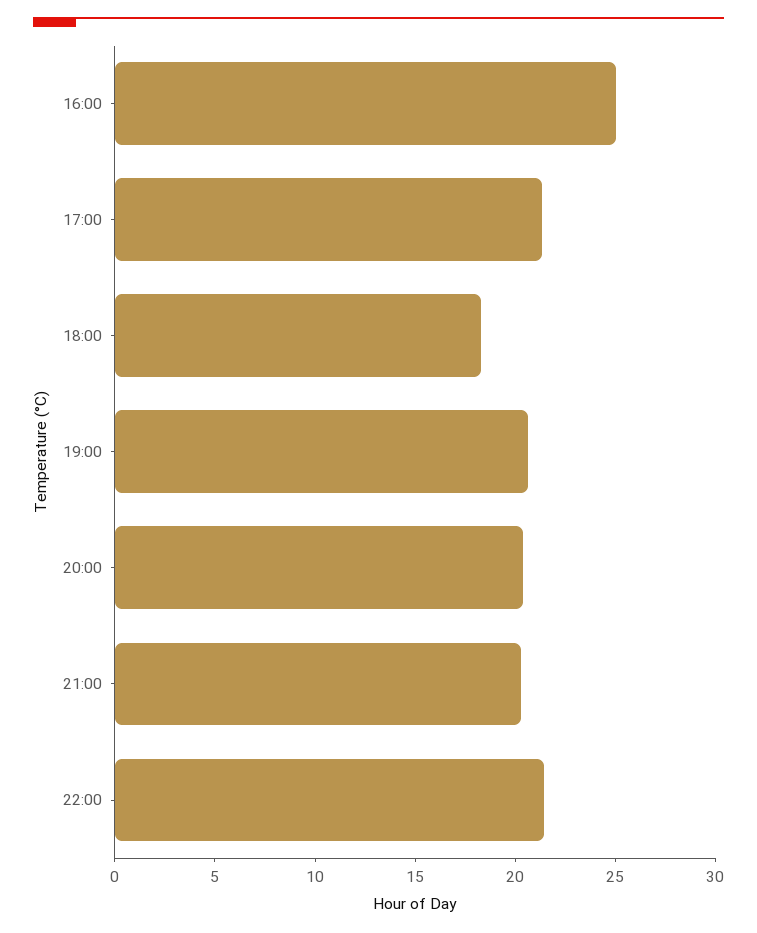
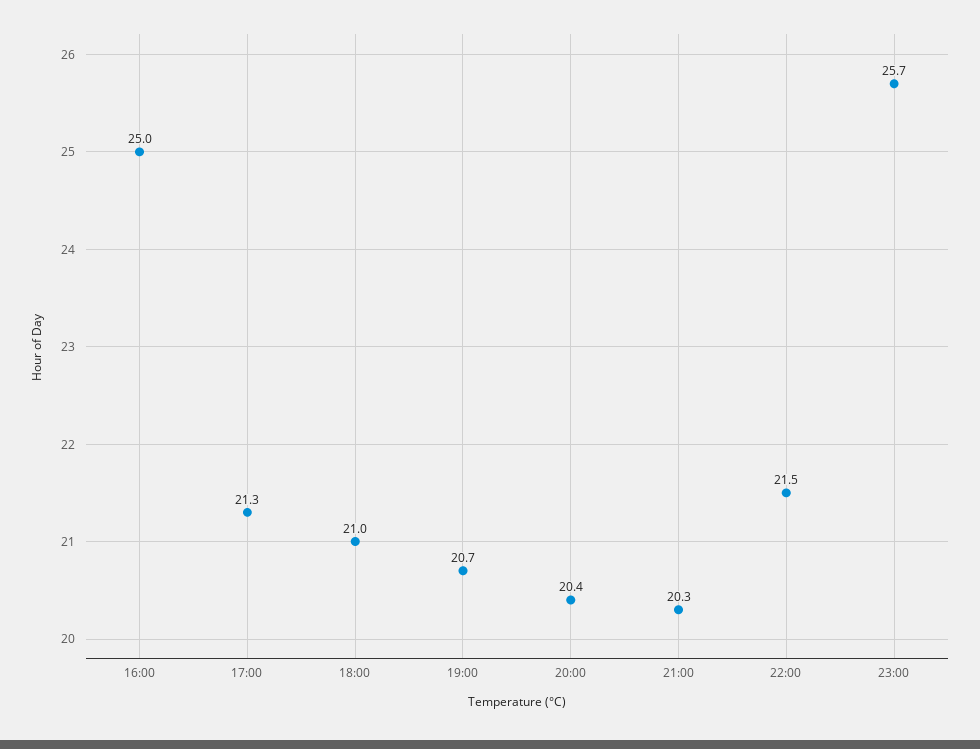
18:00: 18 -> 21
23:00: none -> 25.7

